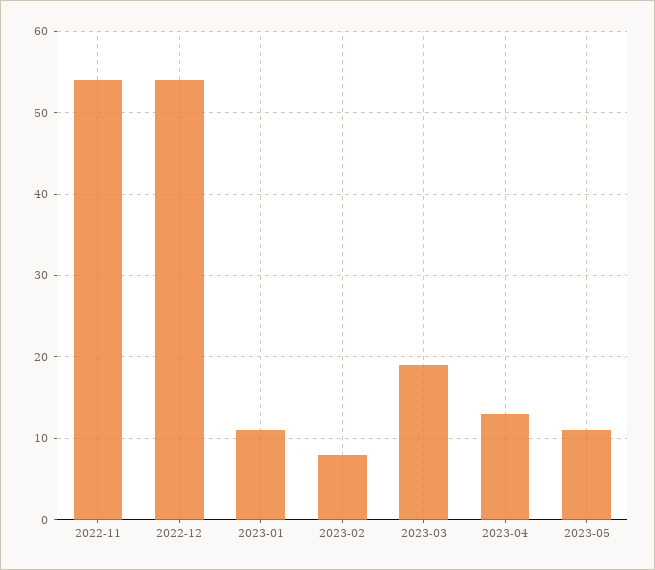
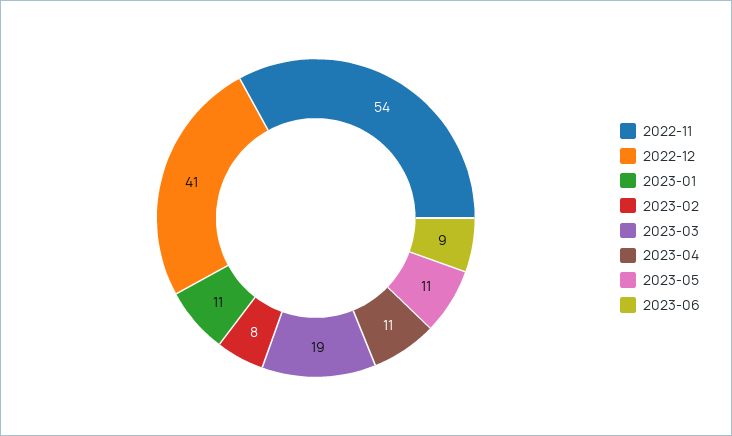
2022-12: 54 -> 41
2023-04: 13 -> 11
2023-06: none -> 9

